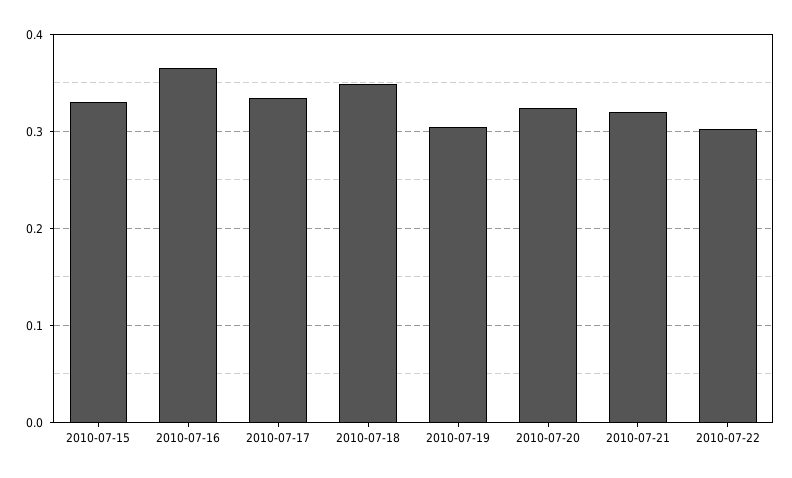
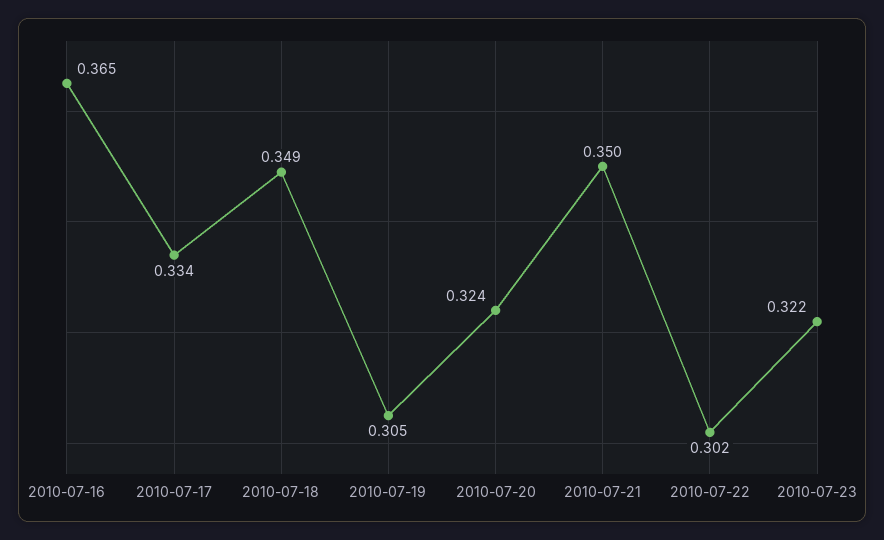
2010-07-15: 0.33 -> none
2010-07-21: 0.32 -> 0.35
2010-07-23: none -> 0.322

